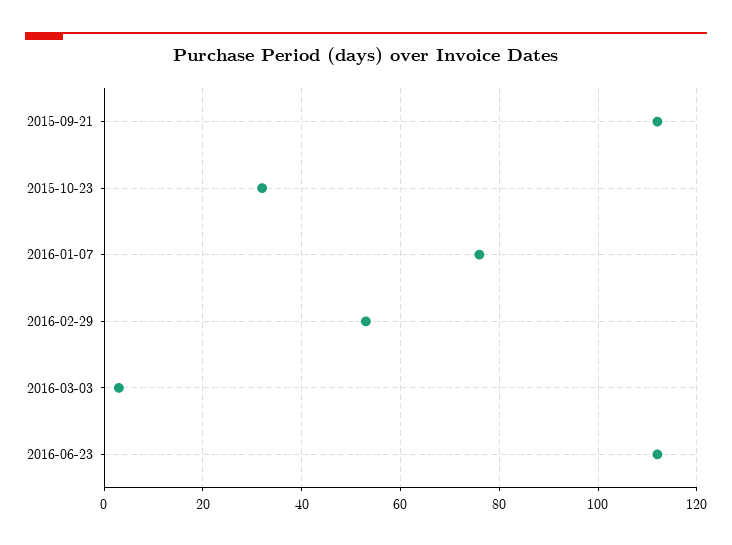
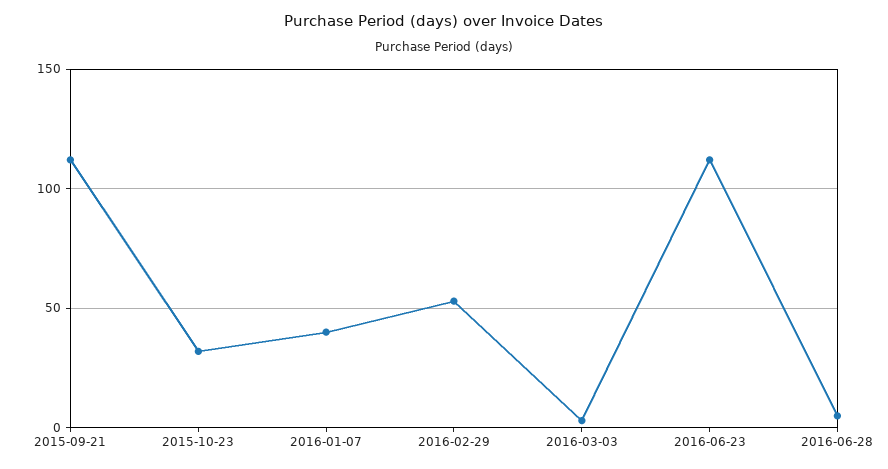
2016-01-07: 75 -> 40
2016-06-28: none -> 5

